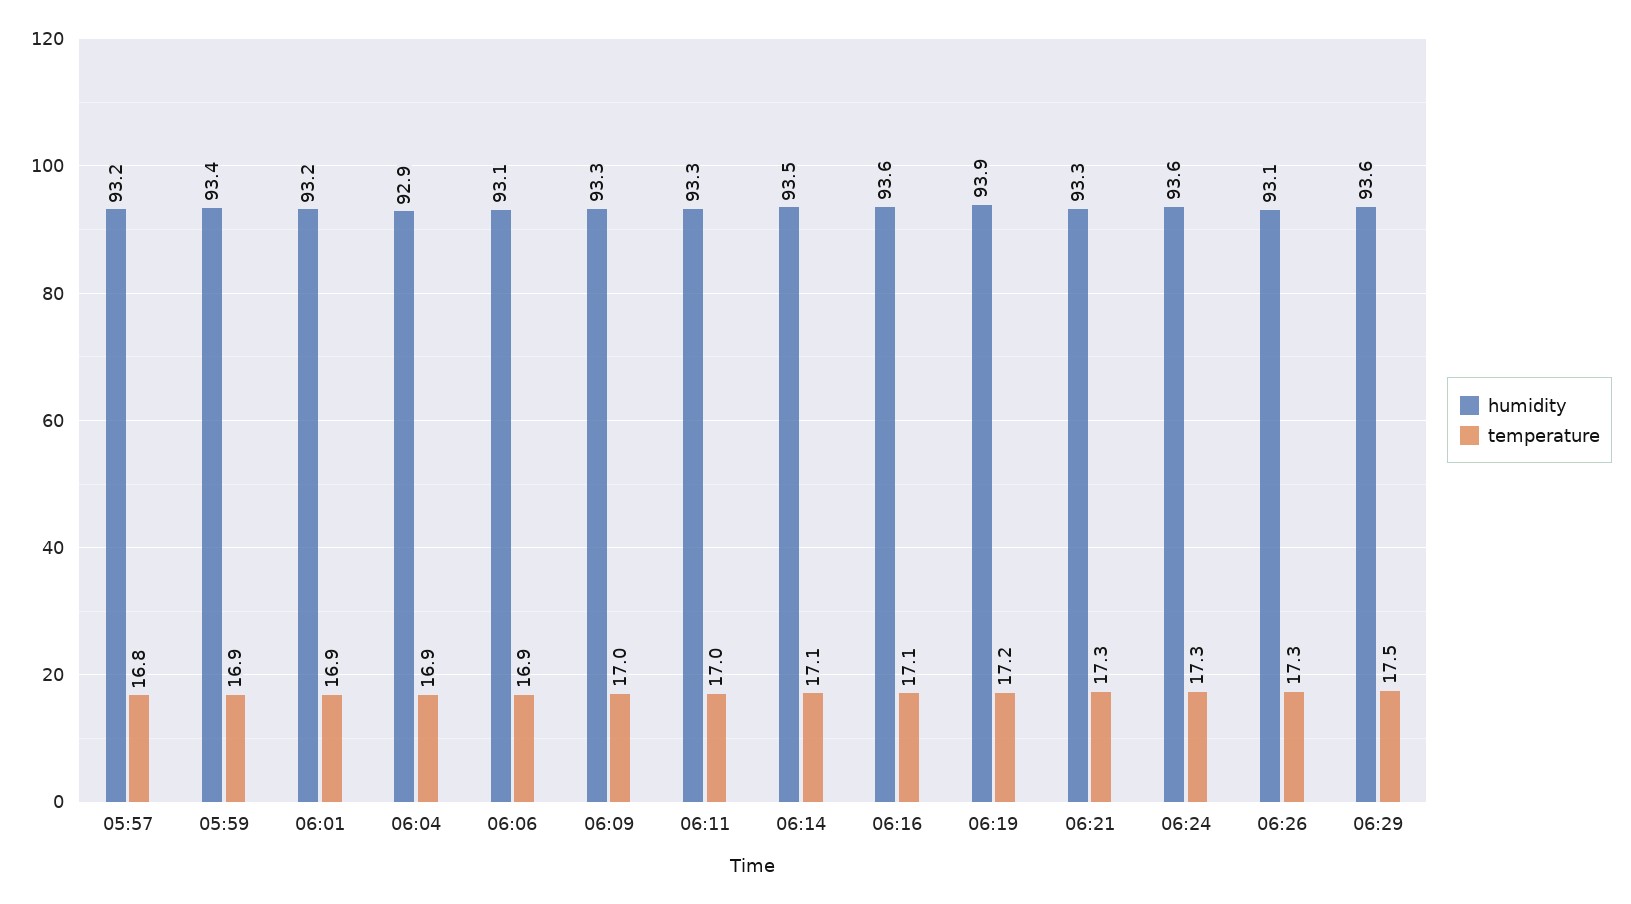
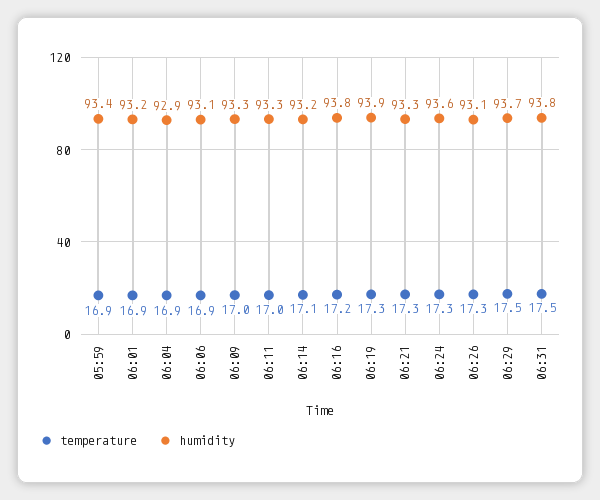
humidity, 05:57: 93.2 -> none
temperature, 05:57: 16.8 -> none
humidity, 06:14: 93.5 -> 93.2
humidity, 06:16: 93.6 -> 93.8
temperature, 06:16: 17.1 -> 17.2
temperature, 06:19: 17.2 -> 17.3
humidity, 06:29: 93.6 -> 93.7
temperature, 06:31: none -> 17.5
humidity, 06:31: none -> 93.8

